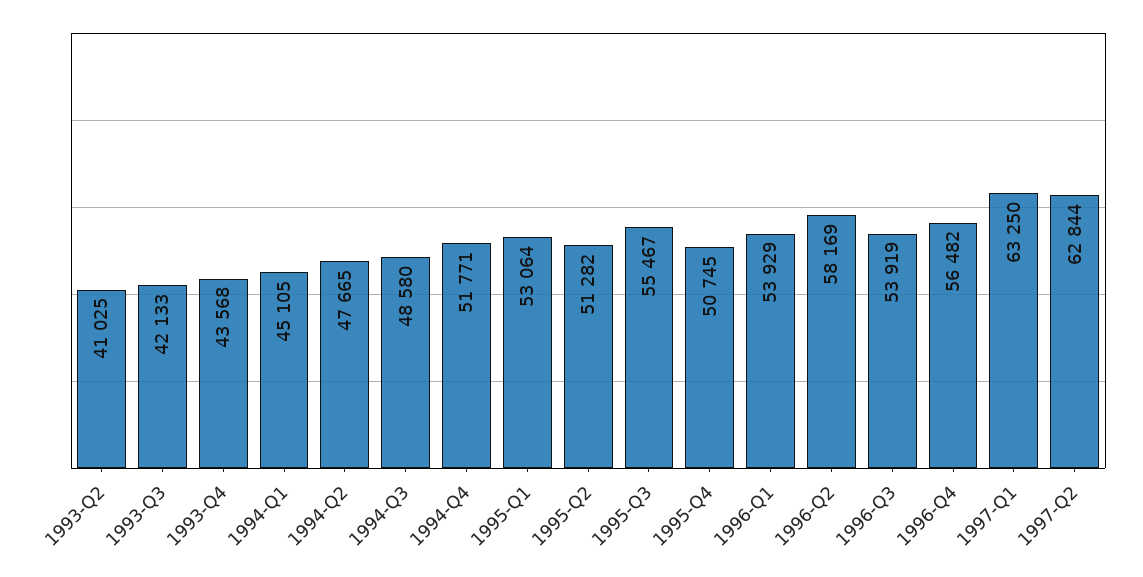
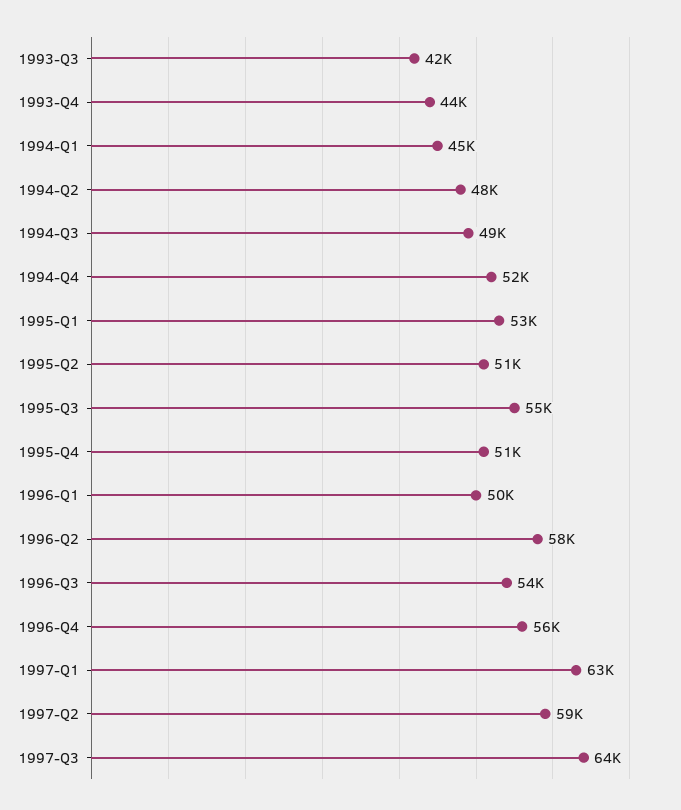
1993-Q2: 41025 -> none
1996-Q1: 53929 -> 50000
1997-Q2: 62844 -> 59000
1997-Q3: none -> 64000

